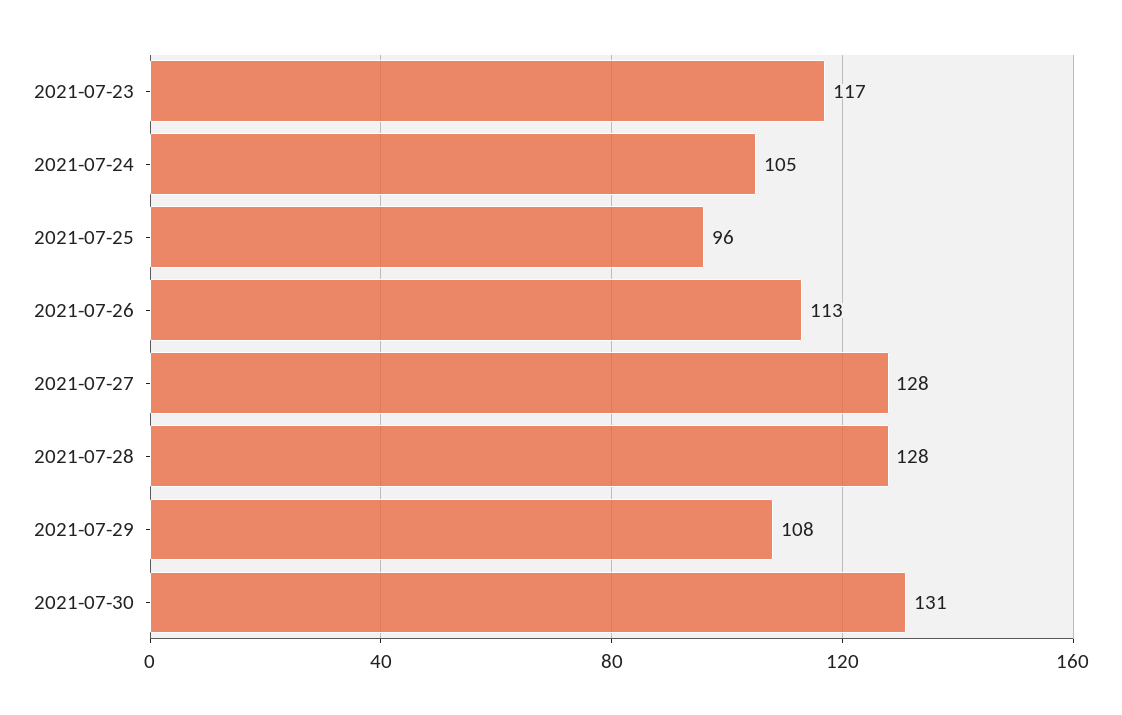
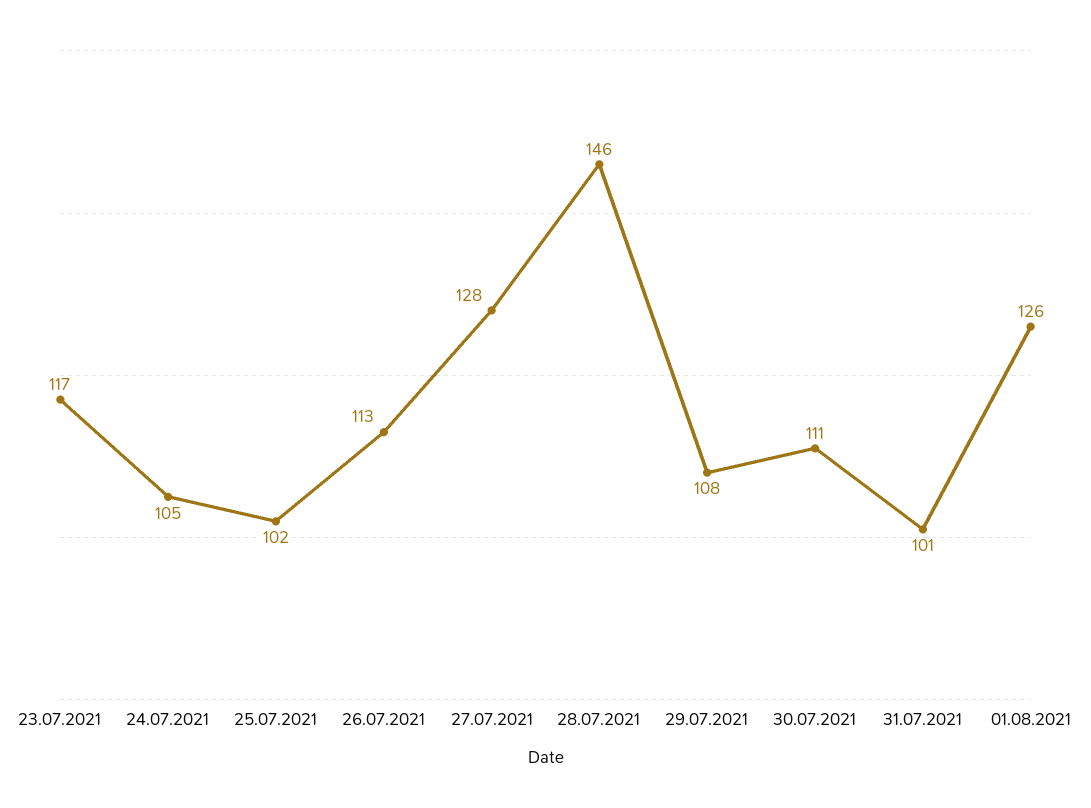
2021-07-25: 96 -> 102
2021-07-28: 128 -> 146
2021-07-30: 131 -> 111
31.07.2021: none -> 101
01.08.2021: none -> 126

